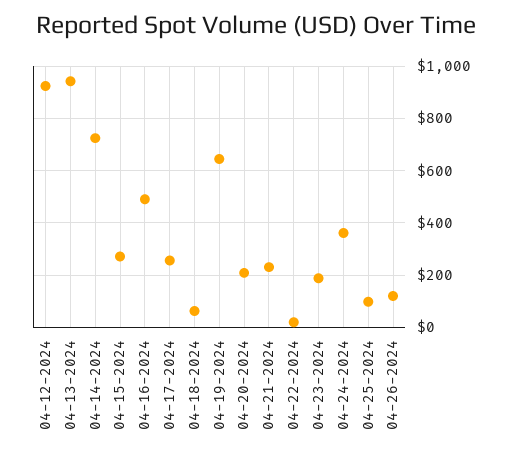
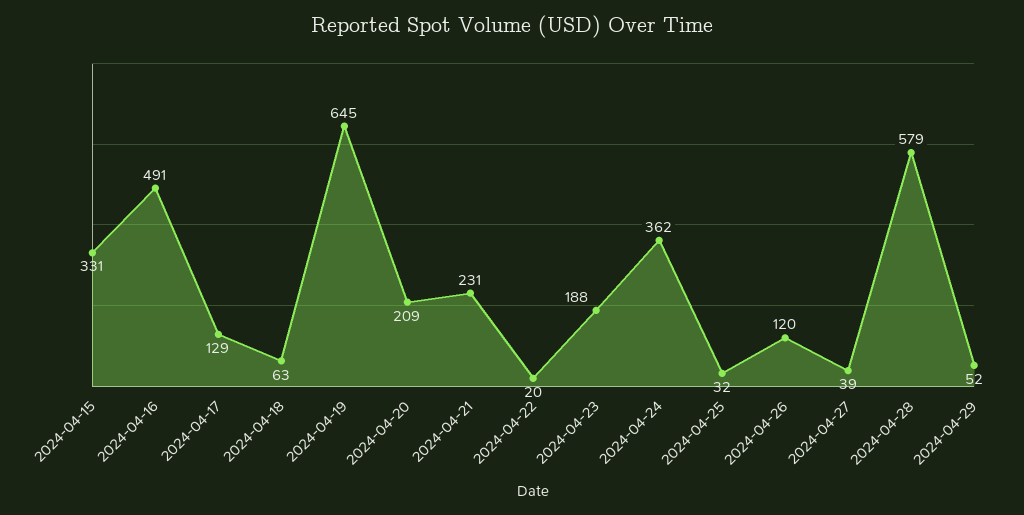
04-12-2024: 925 -> none
04-13-2024: 950 -> none
04-14-2024: 725 -> none
04-15-2024: 275 -> 331
04-17-2024: 250 -> 129
04-25-2024: 100 -> 32
2024-04-27: none -> 39
2024-04-28: none -> 579
2024-04-29: none -> 52

